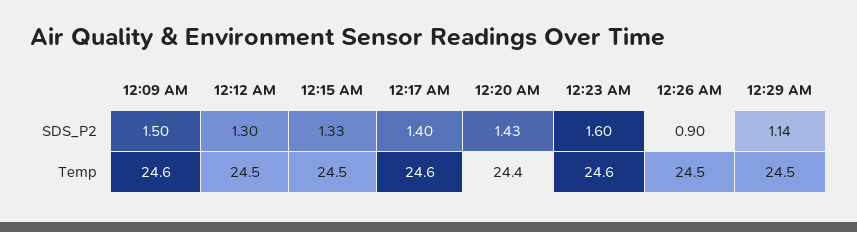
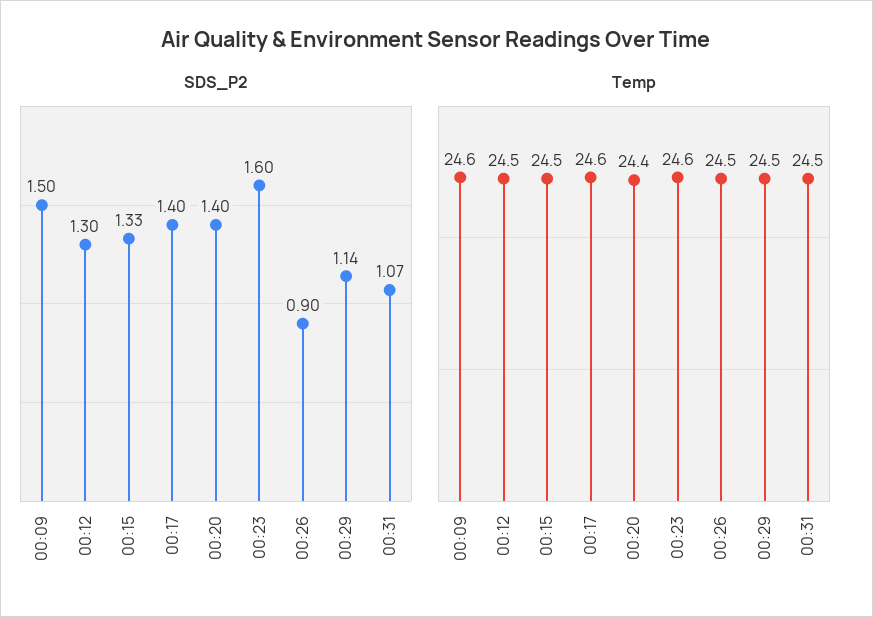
SDS_P2, 12:20 AM: 1.43 -> 1.4
SDS_P2, 00:31: none -> 1.07
Temp, 00:31: none -> 24.5

